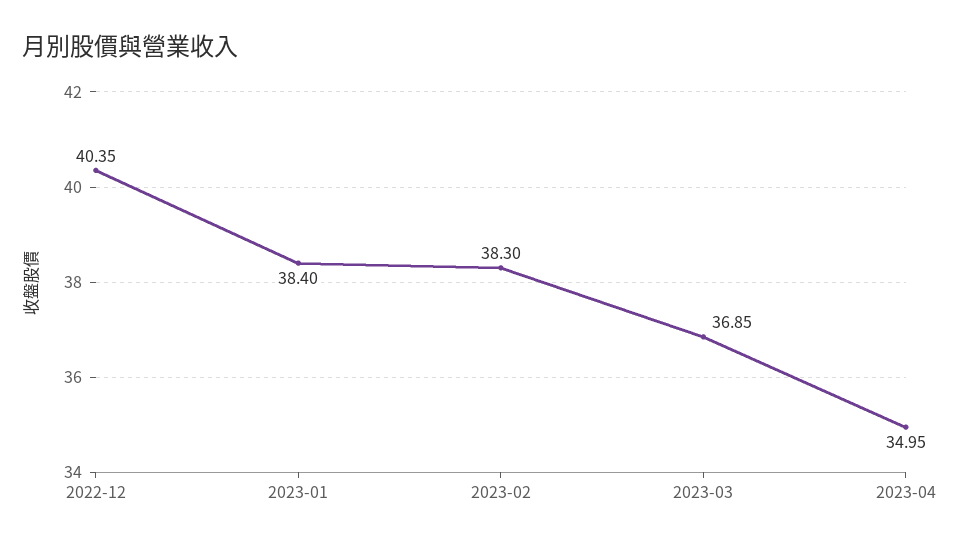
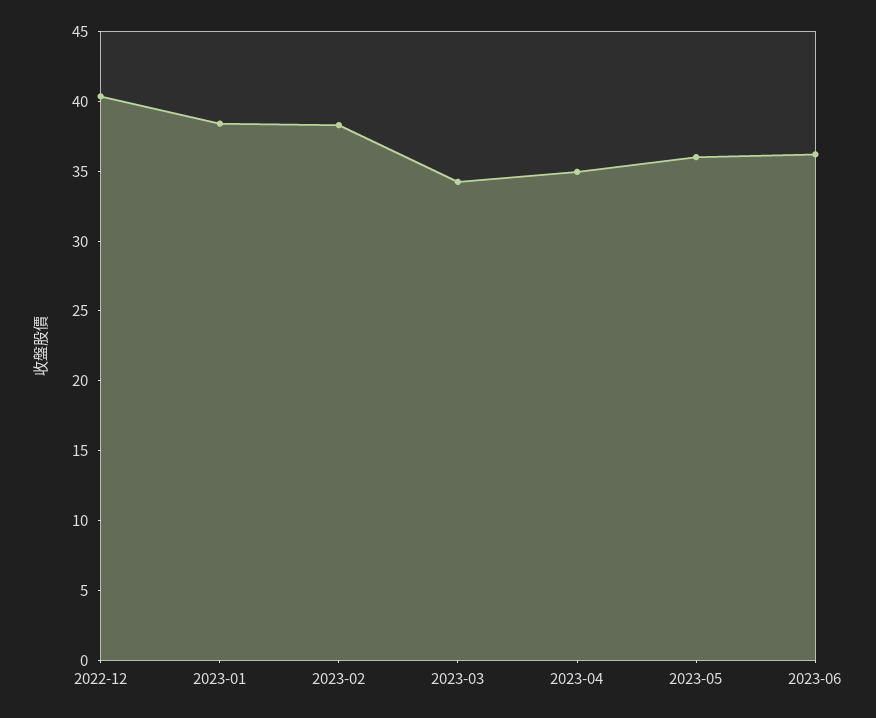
2023-03: 36.85 -> 34
2023-05: none -> 36
2023-06: none -> 36

